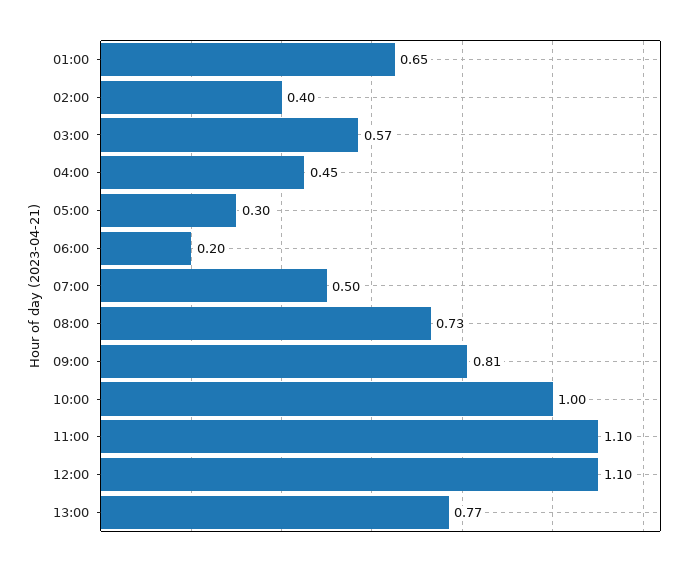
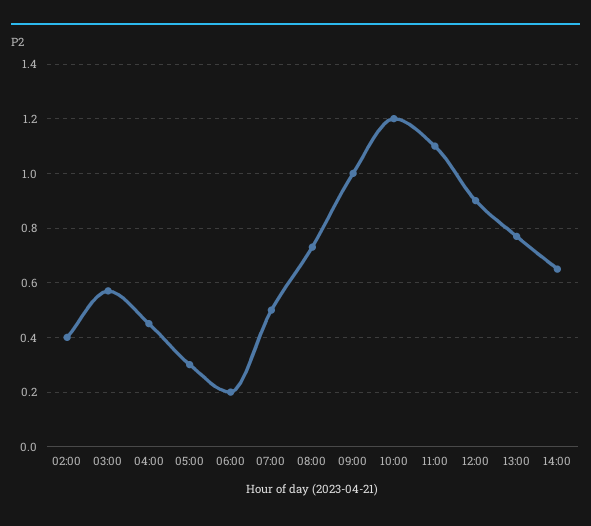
01:00: 0.65 -> none
09:00: 0.81 -> 1
10:00: 1 -> 1.2
12:00: 1.1 -> 0.9
14:00: none -> 0.65

